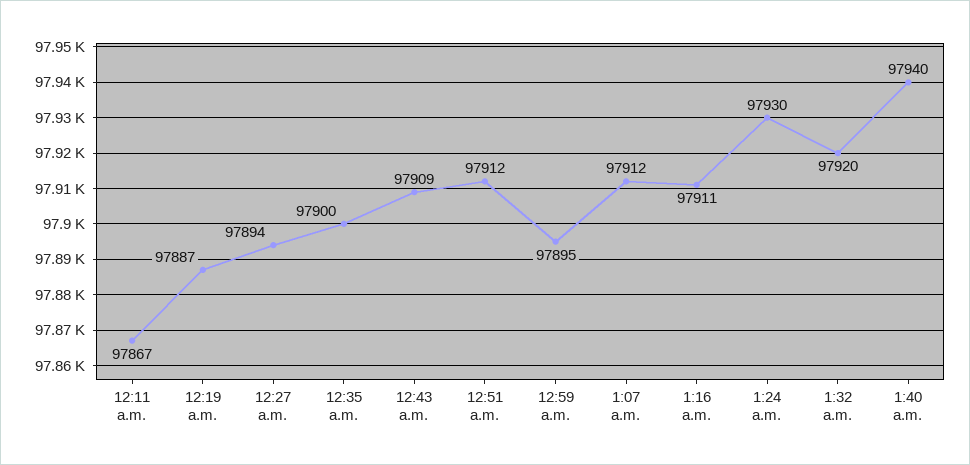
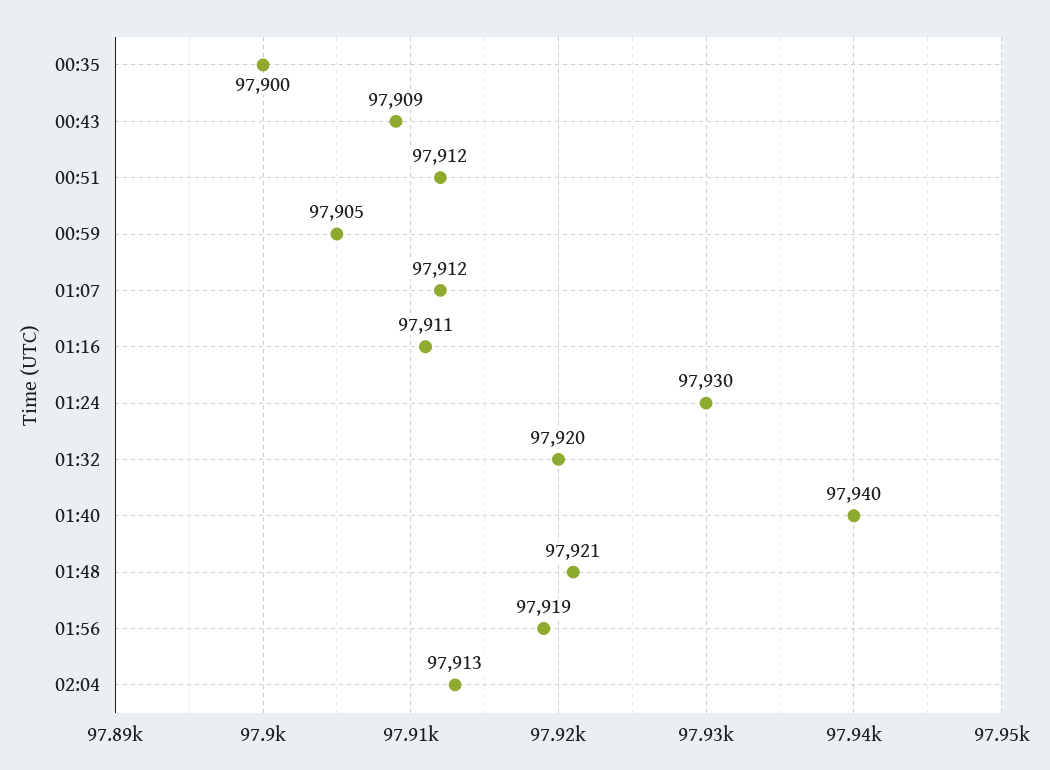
12:11 a.m.: 97867 -> none
12:19 a.m.: 97887 -> none
12:27 a.m.: 97894 -> none
12:59 a.m.: 97895 -> 97905
01:48: none -> 97921
01:56: none -> 97919
02:04: none -> 97913

